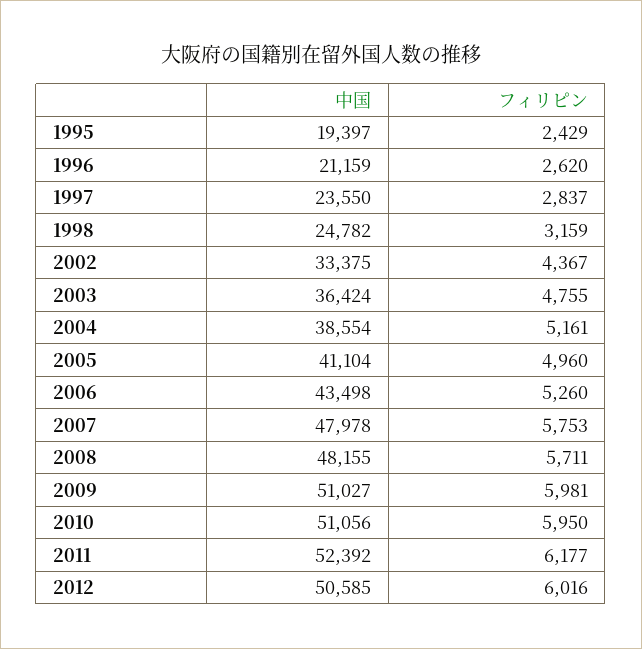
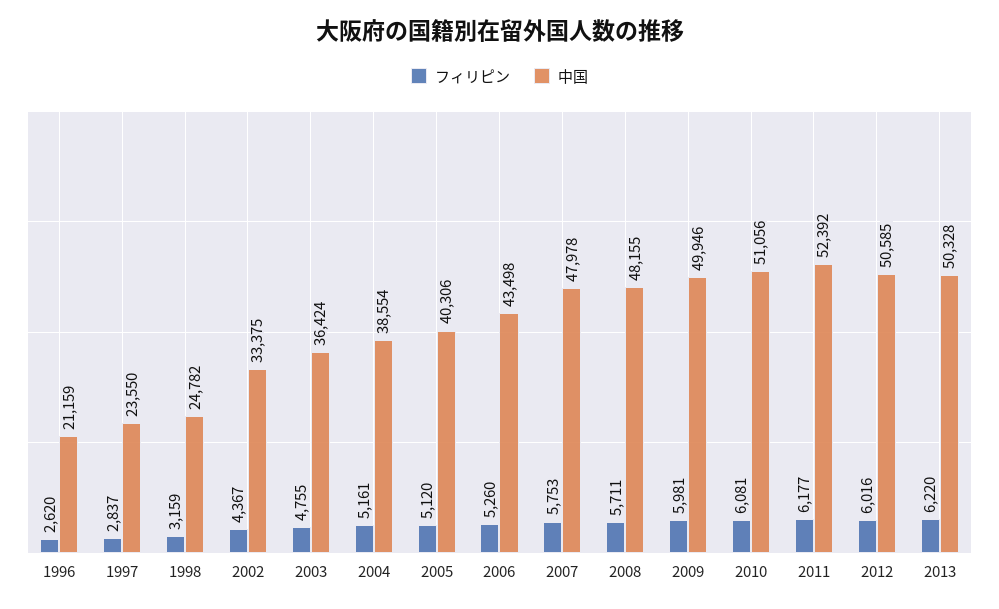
中国, 1995: 19397 -> none
フィリピン, 1995: 2429 -> none
中国, 2005: 41104 -> 40306
フィリピン, 2005: 4960 -> 5120
中国, 2009: 51027 -> 49946
フィリピン, 2010: 5950 -> 6081
フィリピン, 2013: none -> 6220
中国, 2013: none -> 50328

